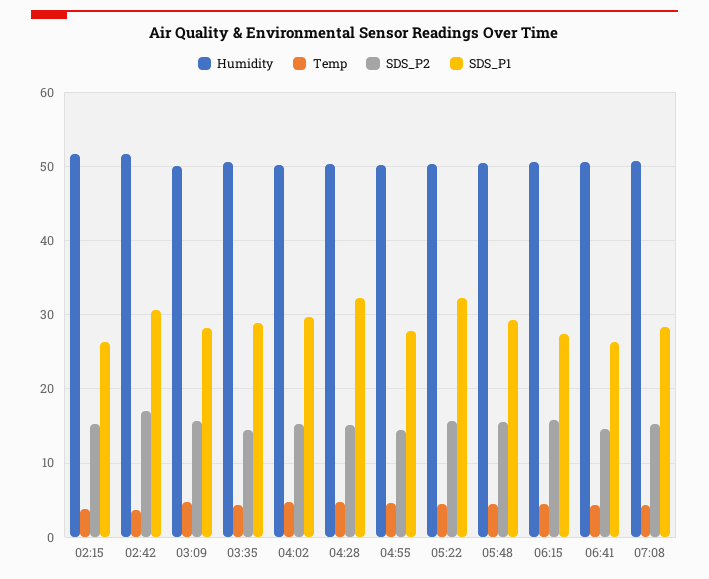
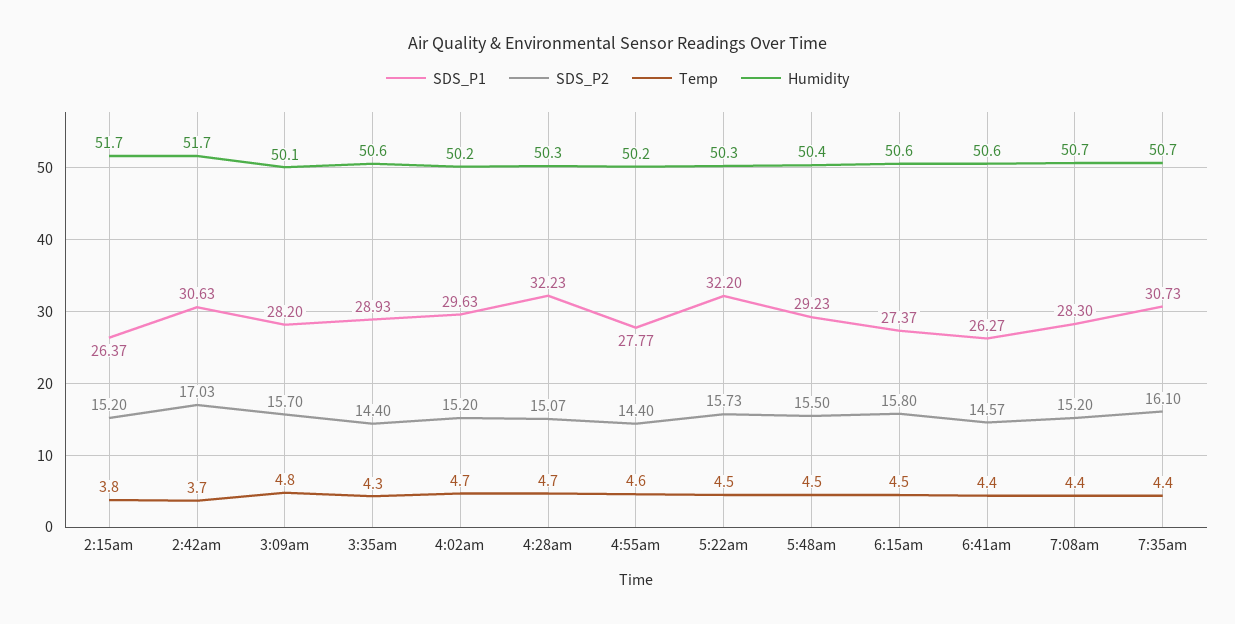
SDS_P1, 7:35am: none -> 30.73
SDS_P2, 7:35am: none -> 16.1
Temp, 7:35am: none -> 4.4
Humidity, 7:35am: none -> 50.7

